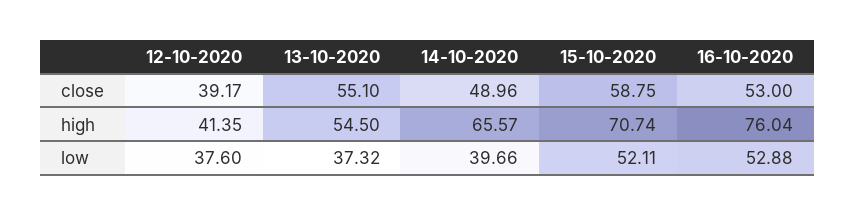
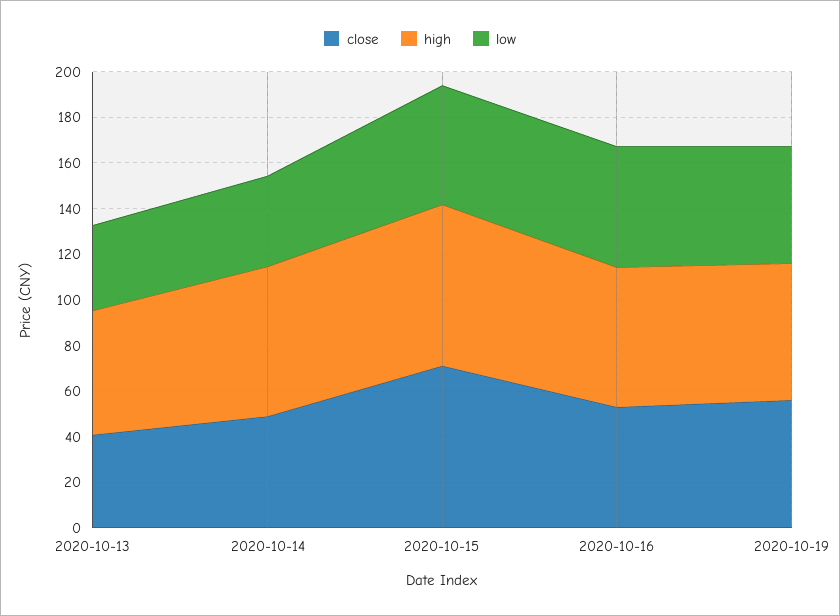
close, 12-10-2020: 39.17 -> none
close, 13-10-2020: 55.1 -> 40
close, 15-10-2020: 58.75 -> 70
high, 12-10-2020: 41.35 -> none
high, 16-10-2020: 76.04 -> 60
low, 12-10-2020: 37.6 -> none
close, 2020-10-19: none -> 55
high, 2020-10-19: none -> 60
low, 2020-10-19: none -> 50

